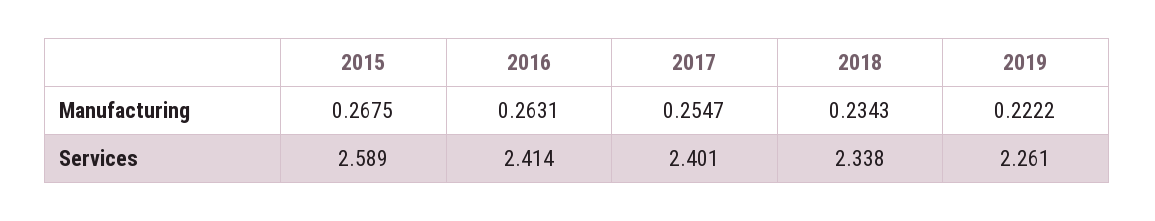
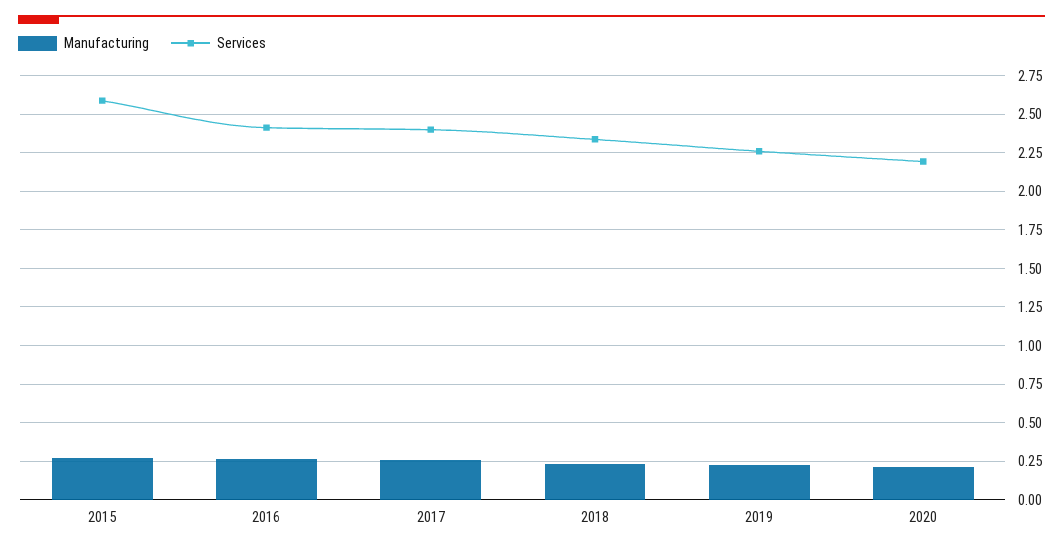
Manufacturing, 2020: none -> 0.2
Services, 2020: none -> 2.2

